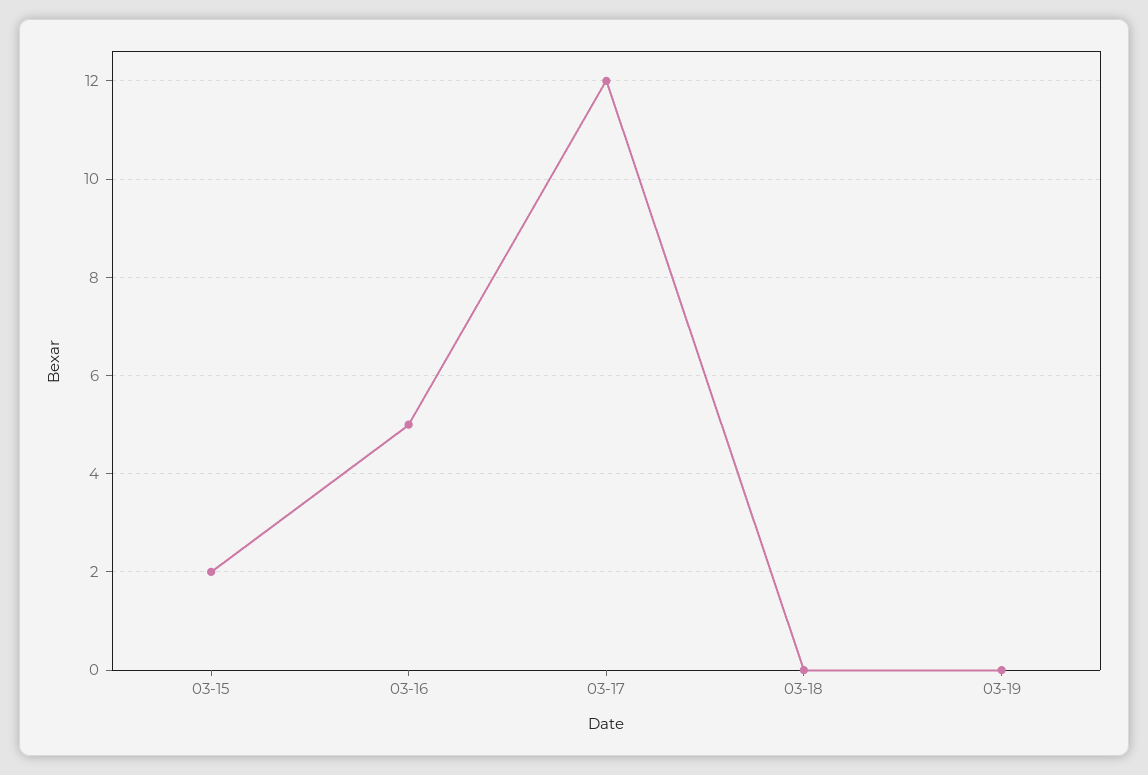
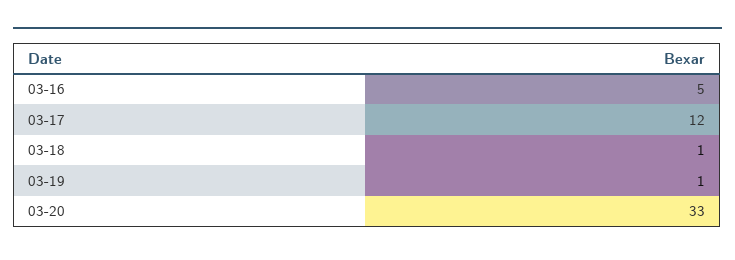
03-15: 2 -> none
03-18: 0 -> 1
03-19: 0 -> 1
03-20: none -> 33

